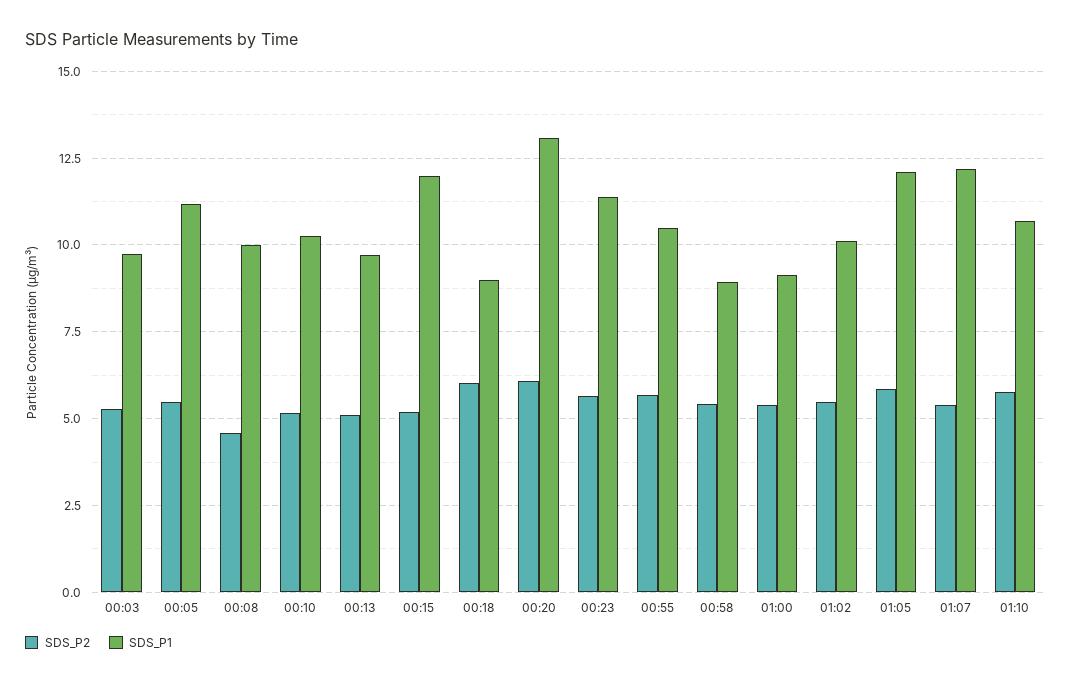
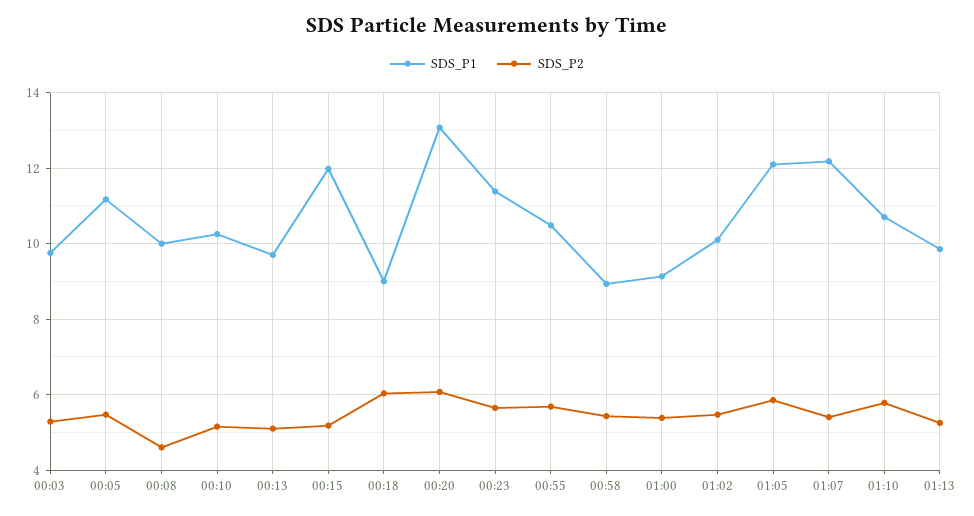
SDS_P1, 01:13: none -> 9.8
SDS_P2, 01:13: none -> 5.2

